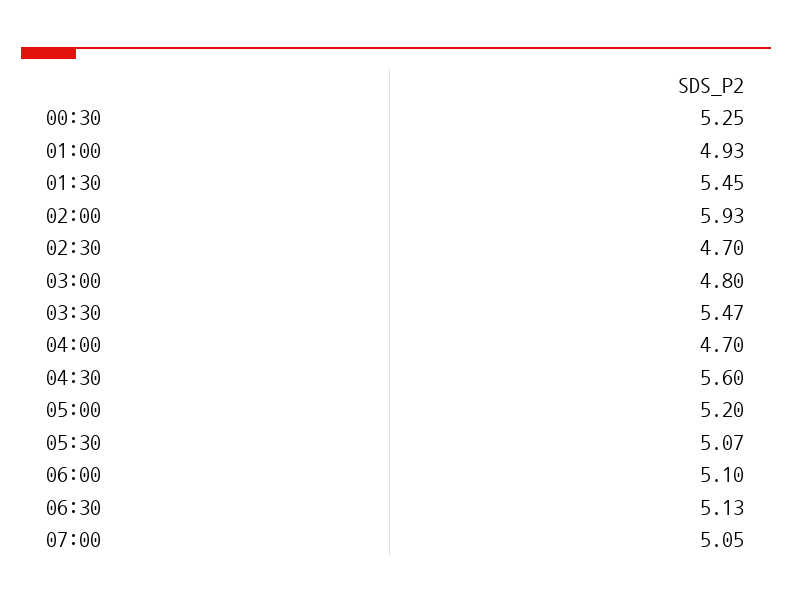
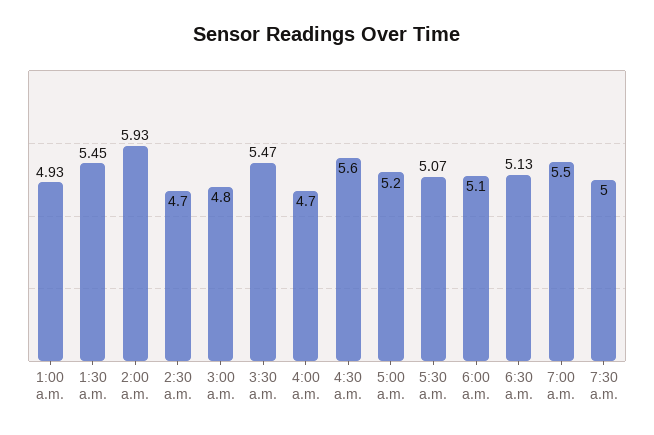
00:30: 5.25 -> none
07:00: 5.05 -> 5.5
7:30 a.m.: none -> 5

